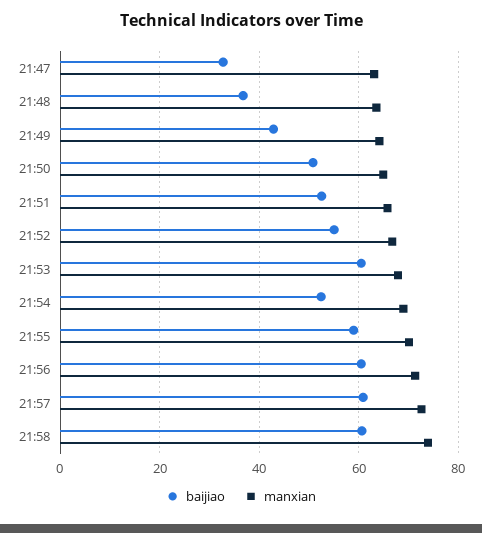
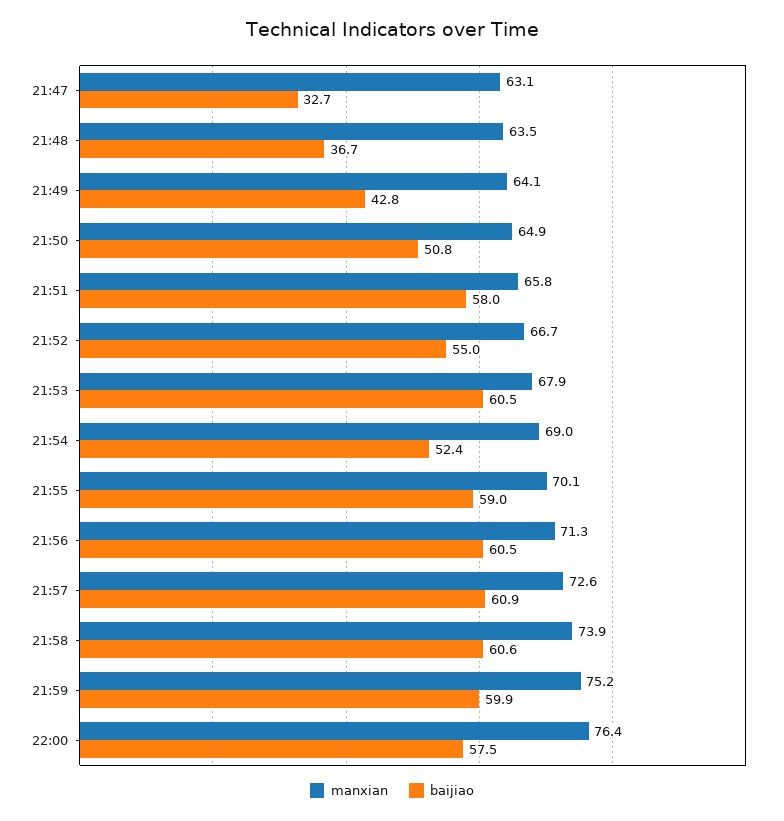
baijiao, 21:51: 52 -> 58
manxian, 21:59: none -> 75.2
baijiao, 21:59: none -> 59.9
manxian, 22:00: none -> 76.4
baijiao, 22:00: none -> 57.5

